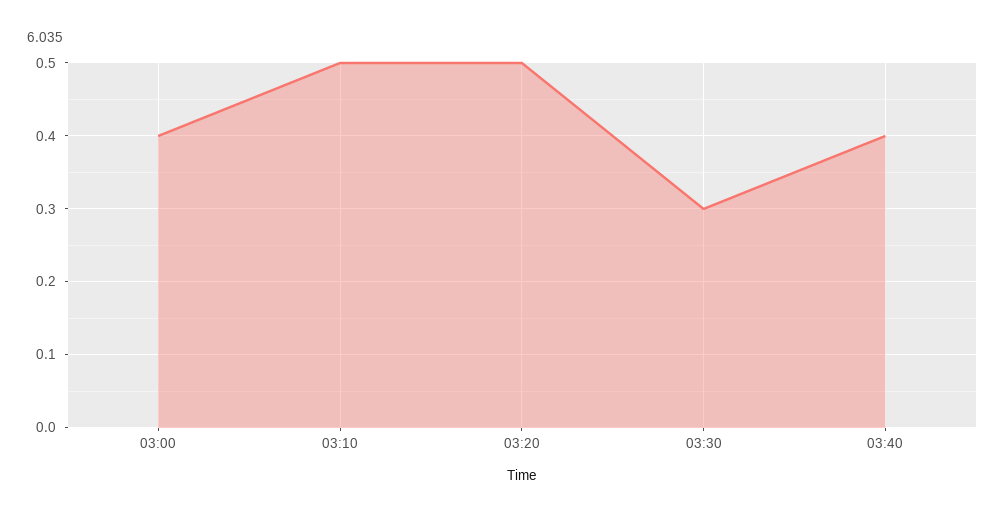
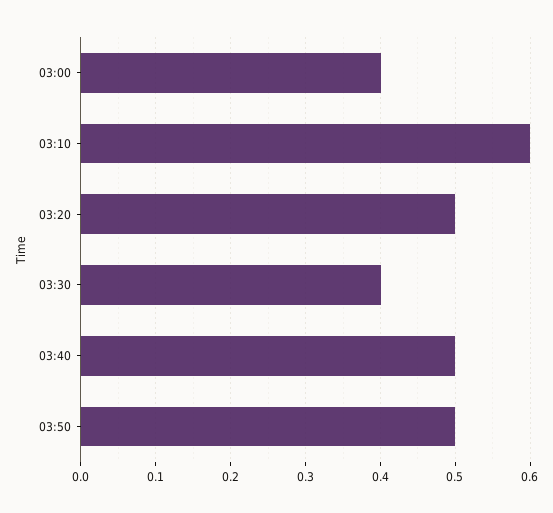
03:10: 0.5 -> 0.6
03:30: 0.3 -> 0.4
03:40: 0.4 -> 0.5
03:50: none -> 0.5

